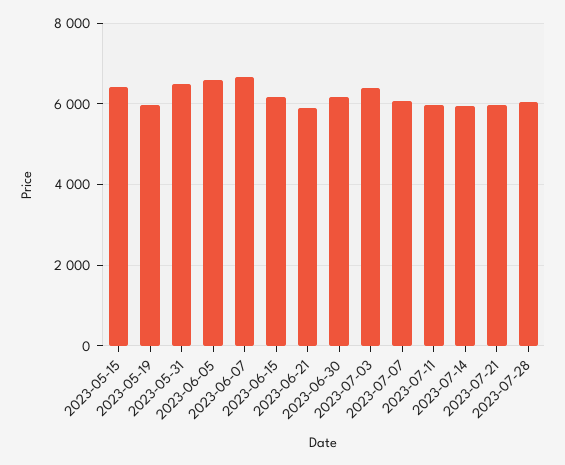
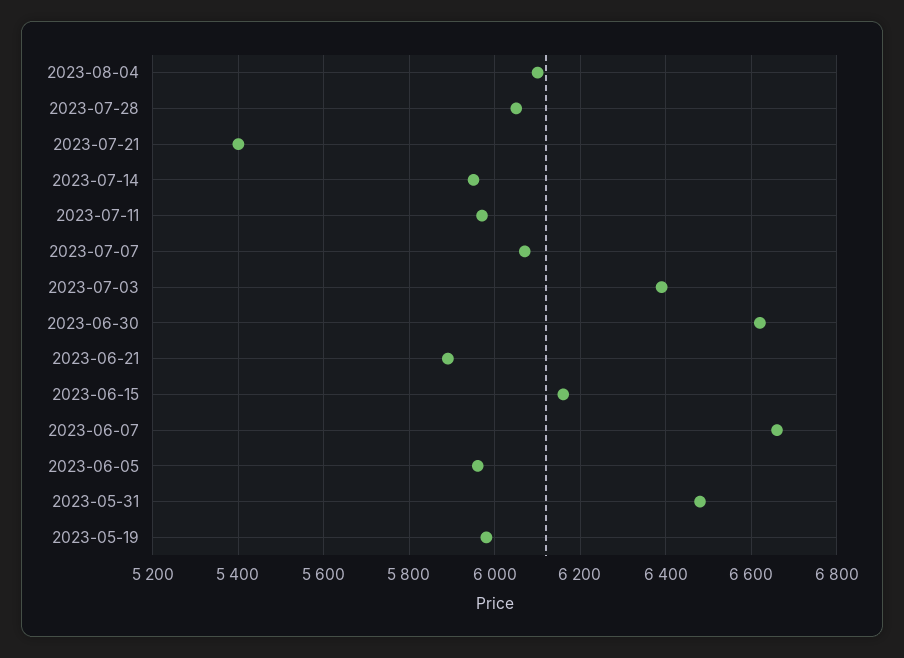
2023-05-15: 6400 -> none
2023-06-05: 6600 -> 5960
2023-06-30: 6200 -> 6620
2023-07-21: 6000 -> 5400
2023-08-04: none -> 6100

